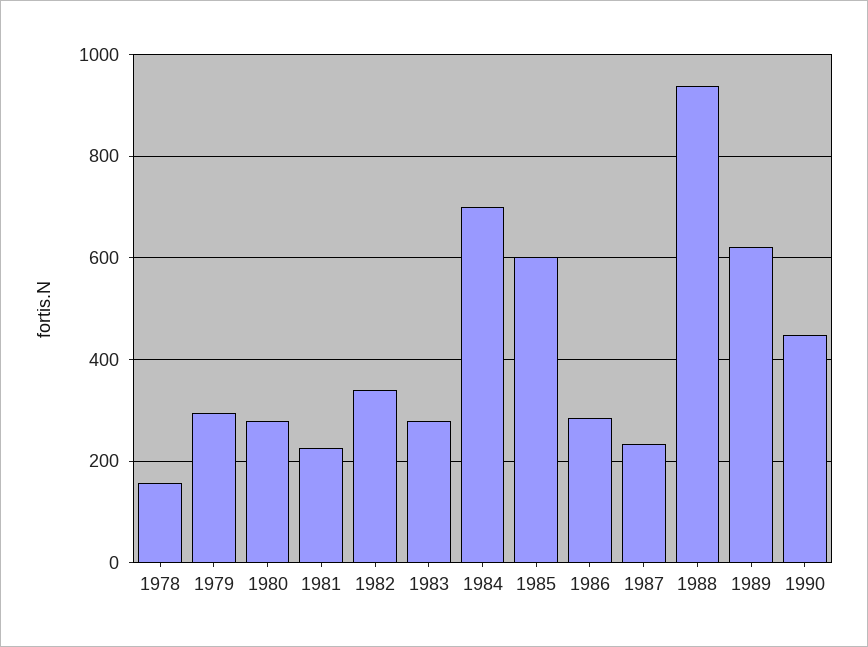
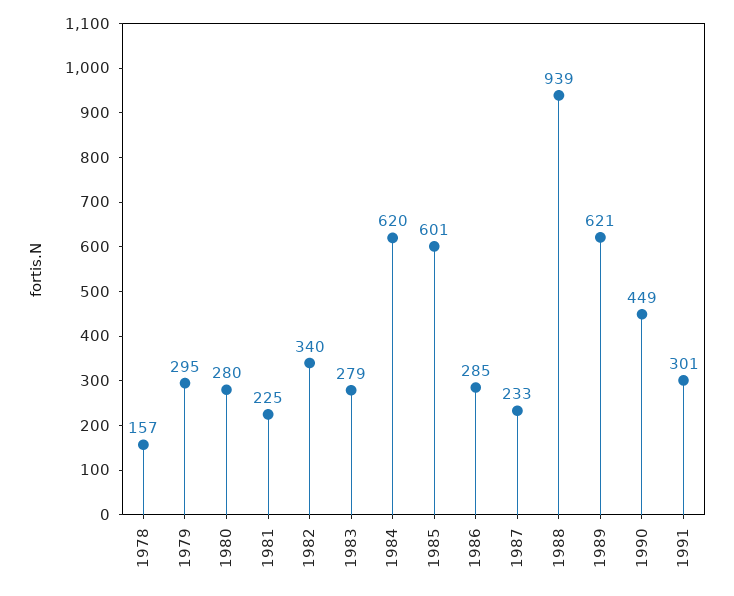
1984: 700 -> 620
1991: none -> 301

